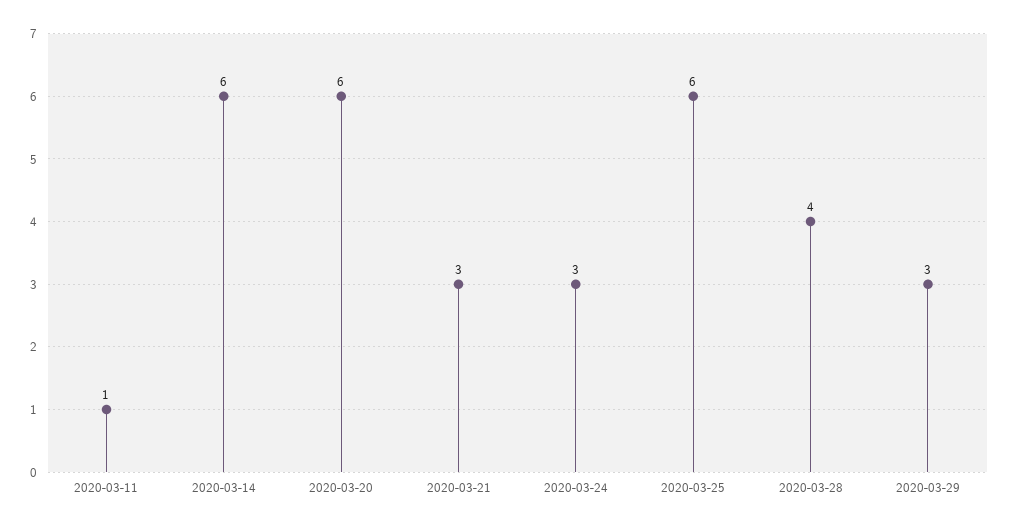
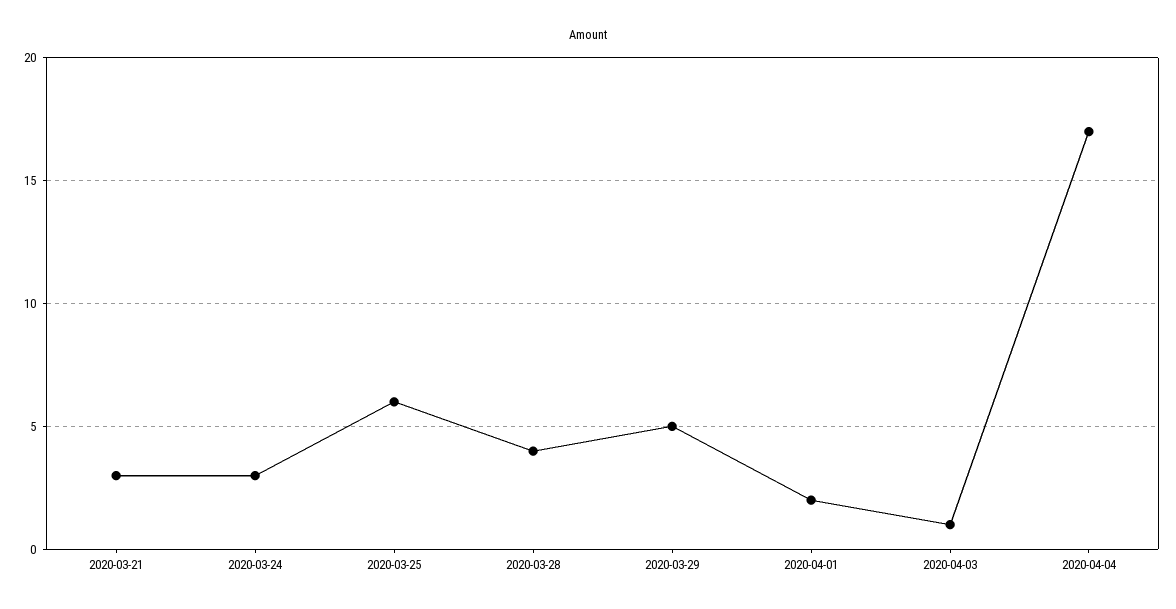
2020-03-11: 1 -> none
2020-03-14: 6 -> none
2020-03-20: 6 -> none
2020-03-29: 3 -> 5
2020-04-01: none -> 2
2020-04-03: none -> 1
2020-04-04: none -> 17

